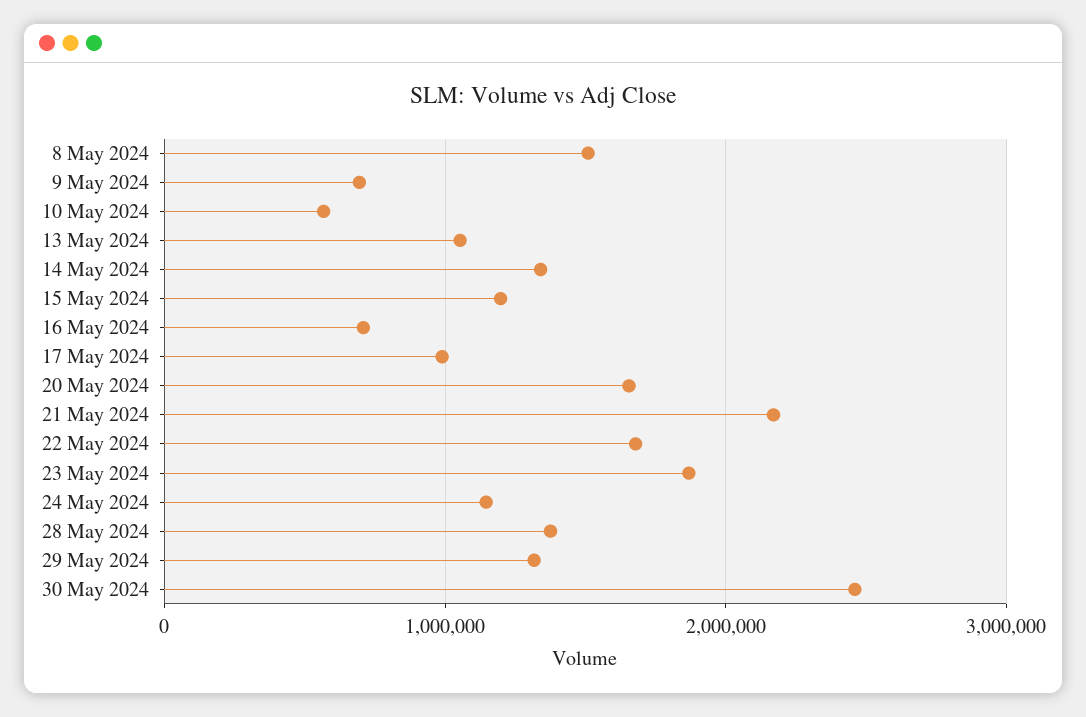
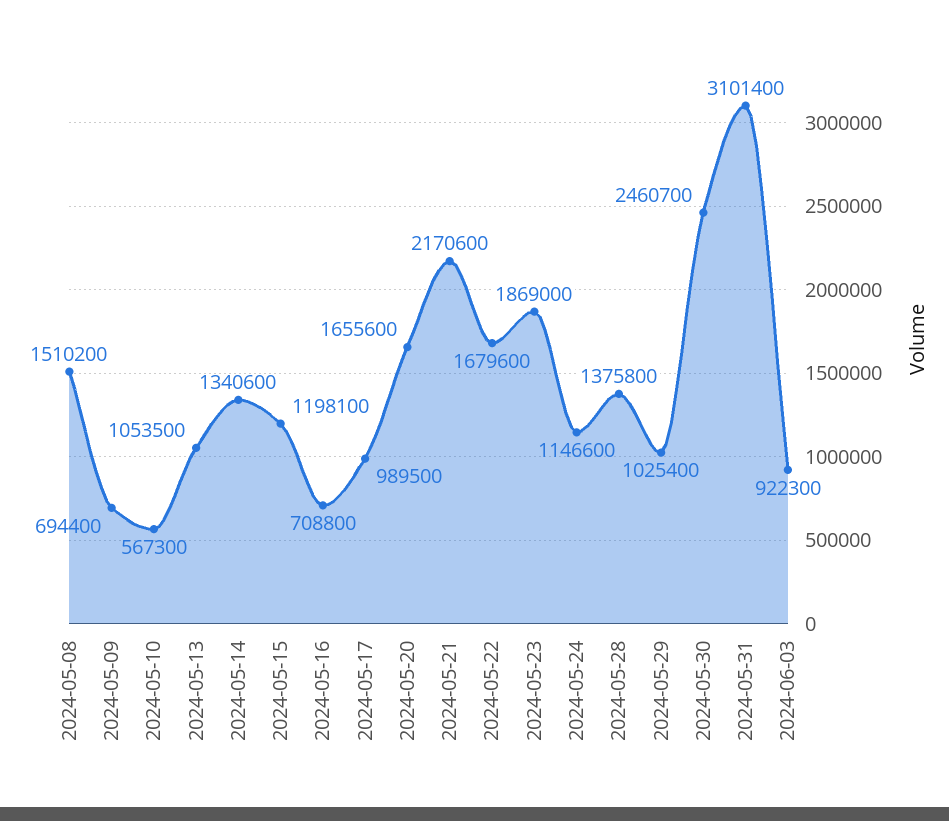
29 May 2024: 1300000 -> 1025400
2024-05-31: none -> 3101400
2024-06-03: none -> 922300

